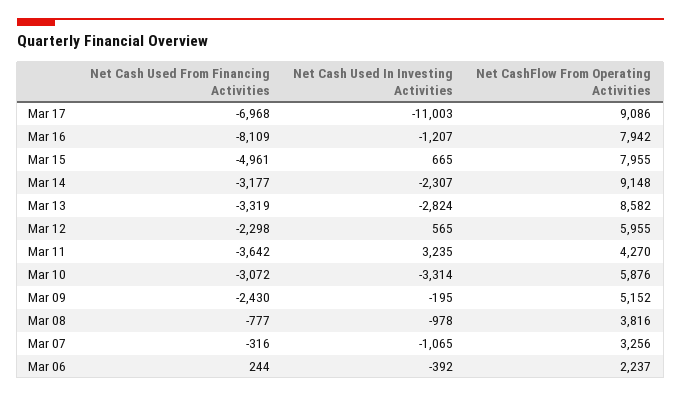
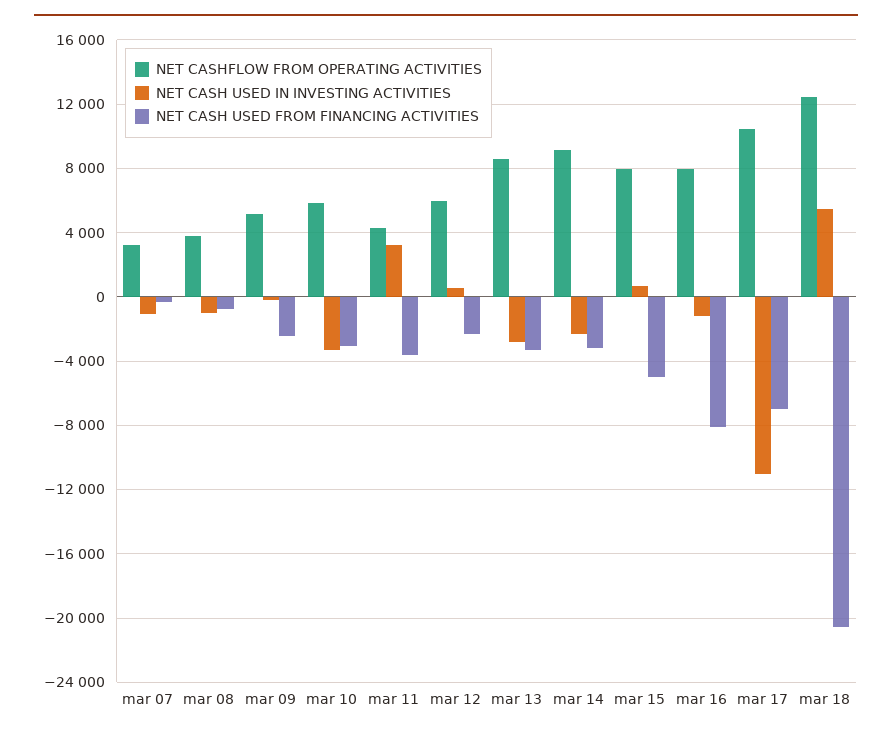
Net CashFlow From Operating Activities, Mar 17: 9086 -> 10500
Net Cash Used From Financing Activities, Mar 06: 244 -> none
Net Cash Used In Investing Activities, Mar 06: -392 -> none
Net CashFlow From Operating Activities, Mar 06: 2237 -> none
Net CashFlow From Operating Activities, mar 18: none -> 12500
Net Cash Used In Investing Activities, mar 18: none -> 5500
Net Cash Used From Financing Activities, mar 18: none -> -20500

